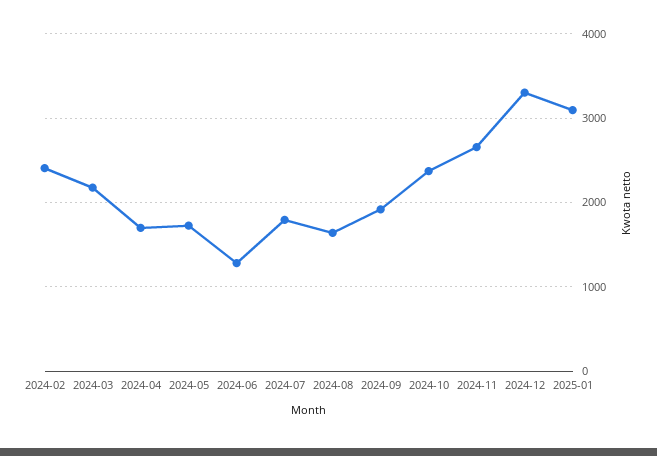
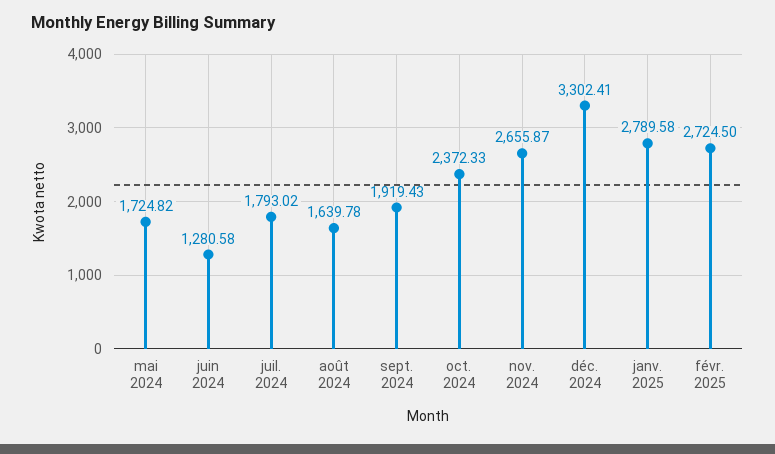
2024-02: 2400 -> none
2024-03: 2200 -> none
2024-04: 1700 -> none
2025-01: 3100 -> 2789.58
févr. 2025: none -> 2724.5

